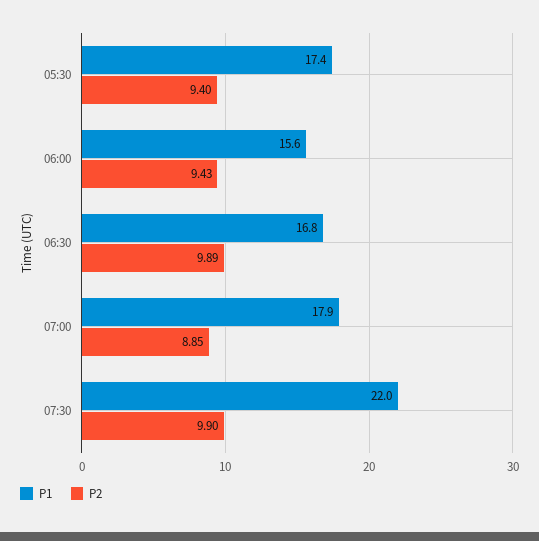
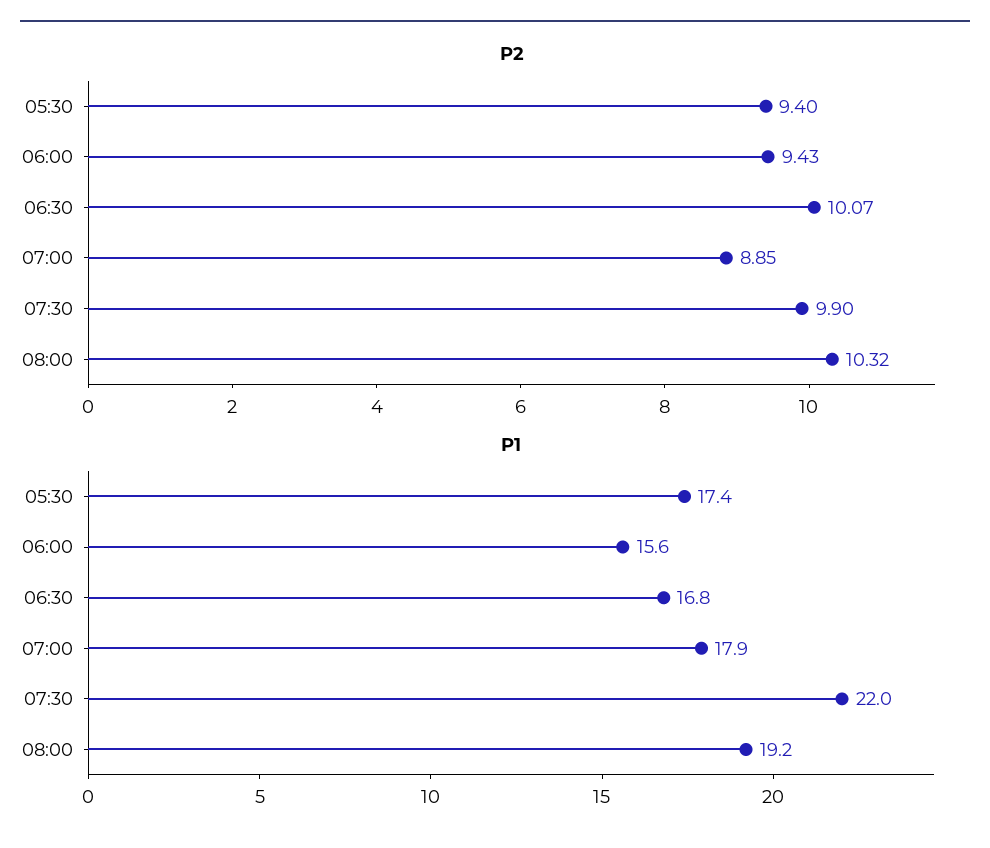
P2, 06:30: 9.89 -> 10.07
P2, 08:00: none -> 10.32
P1, 08:00: none -> 19.2

